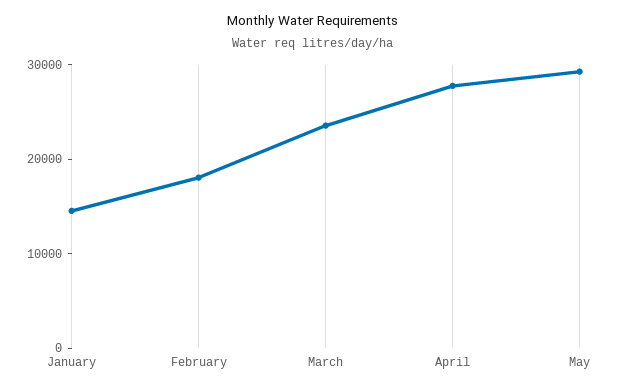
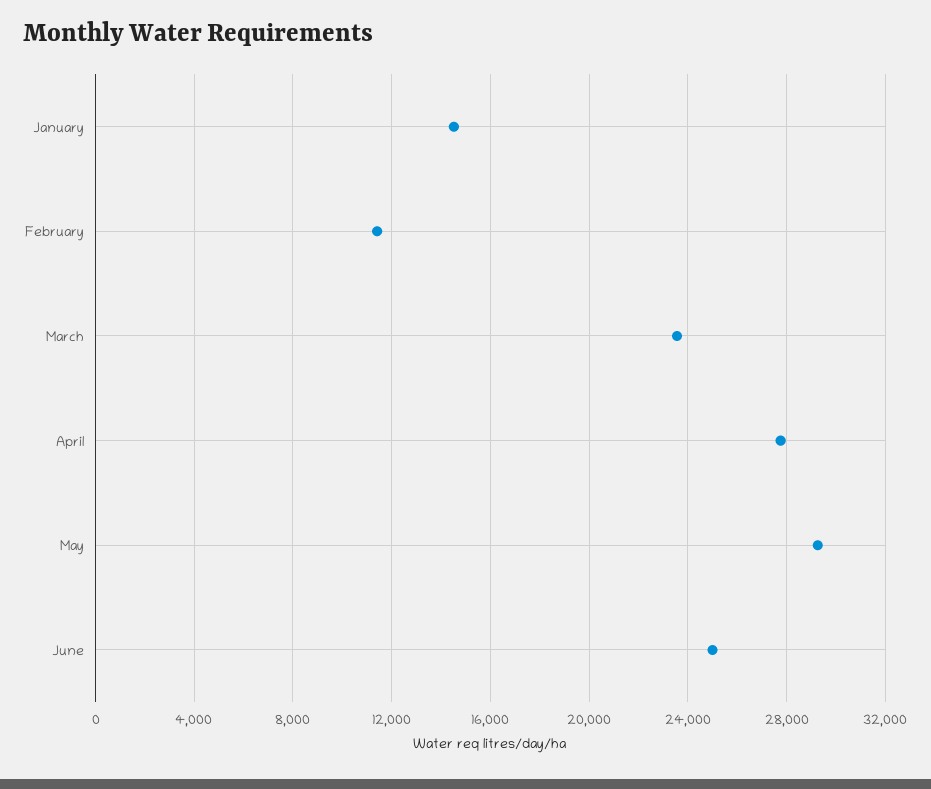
February: 18000 -> 11500
June: none -> 25000

